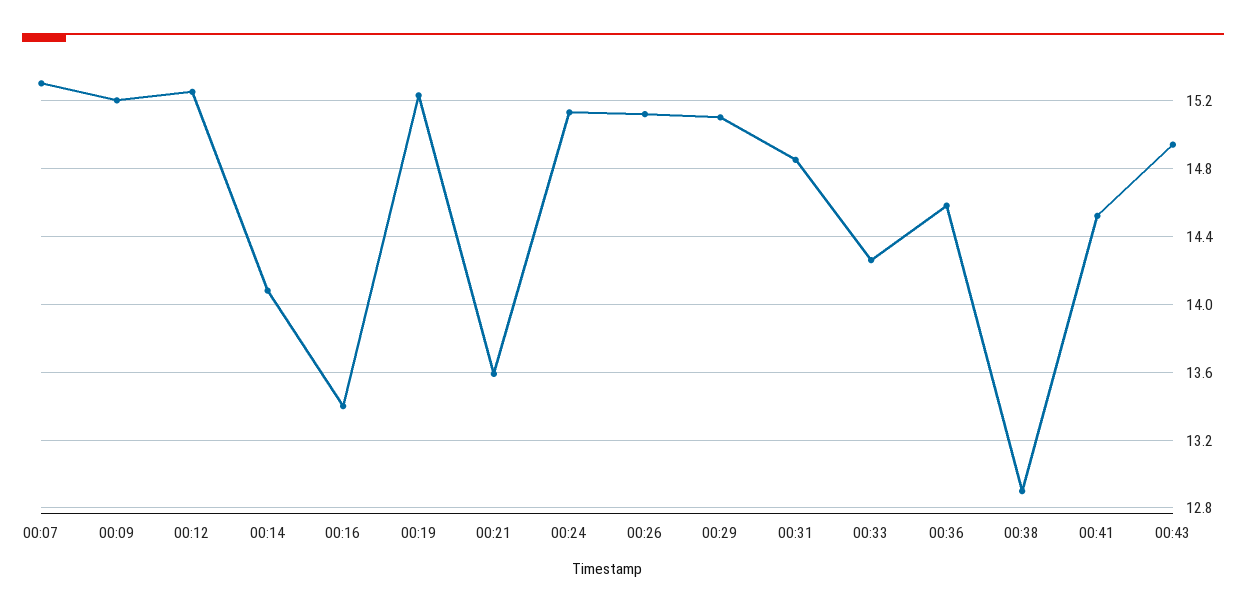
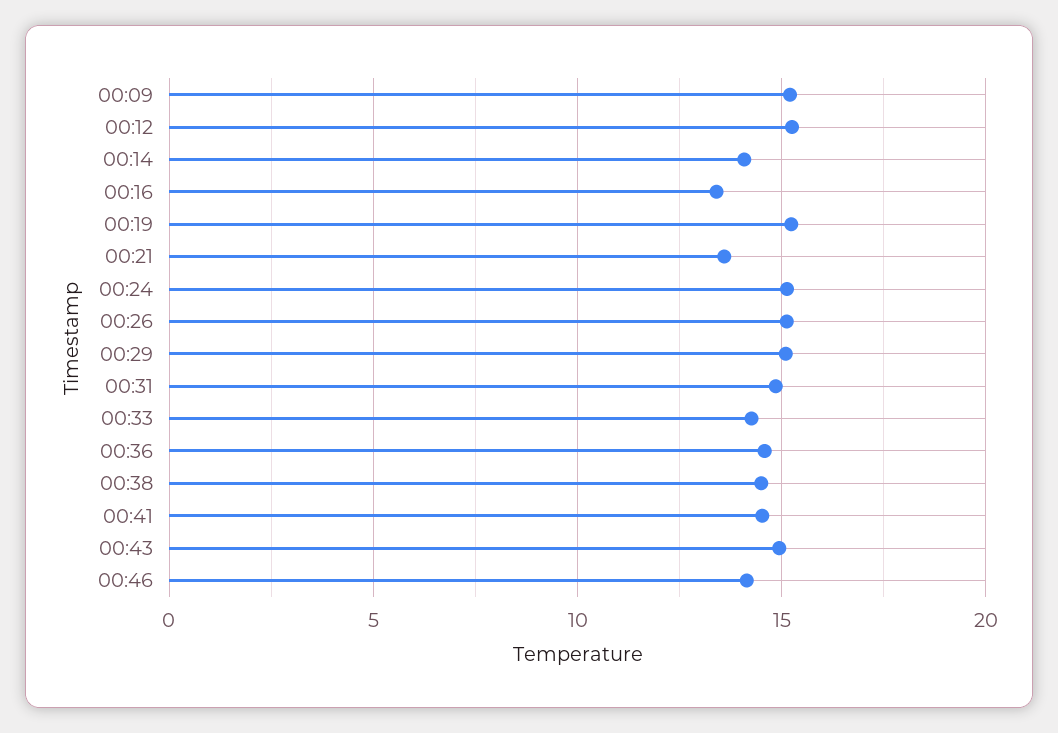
00:07: 15.3 -> none
00:38: 12.9 -> 14.5
00:46: none -> 14

